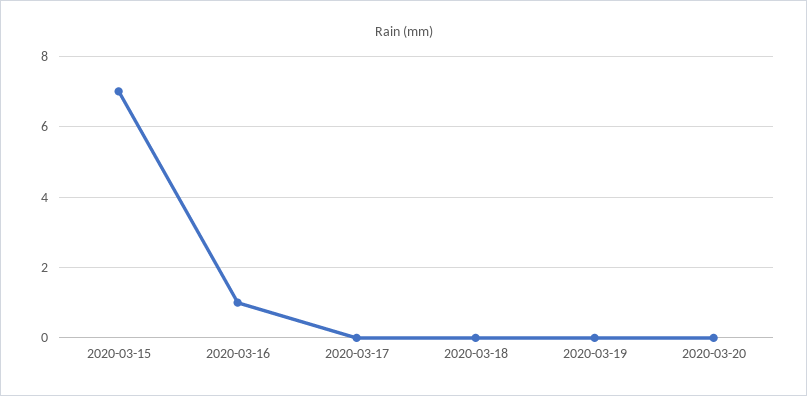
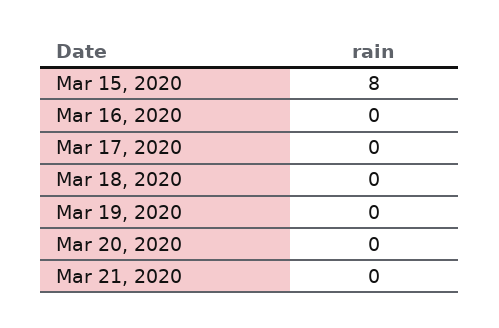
2020-03-15: 7 -> 8
2020-03-16: 1 -> 0
Mar 21, 2020: none -> 0

